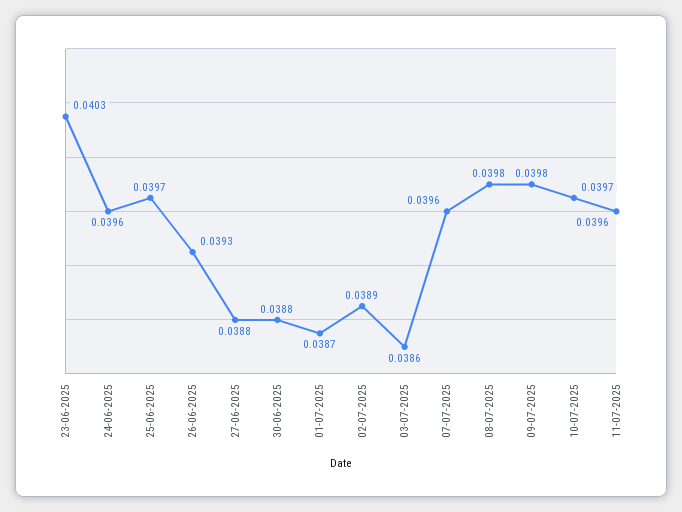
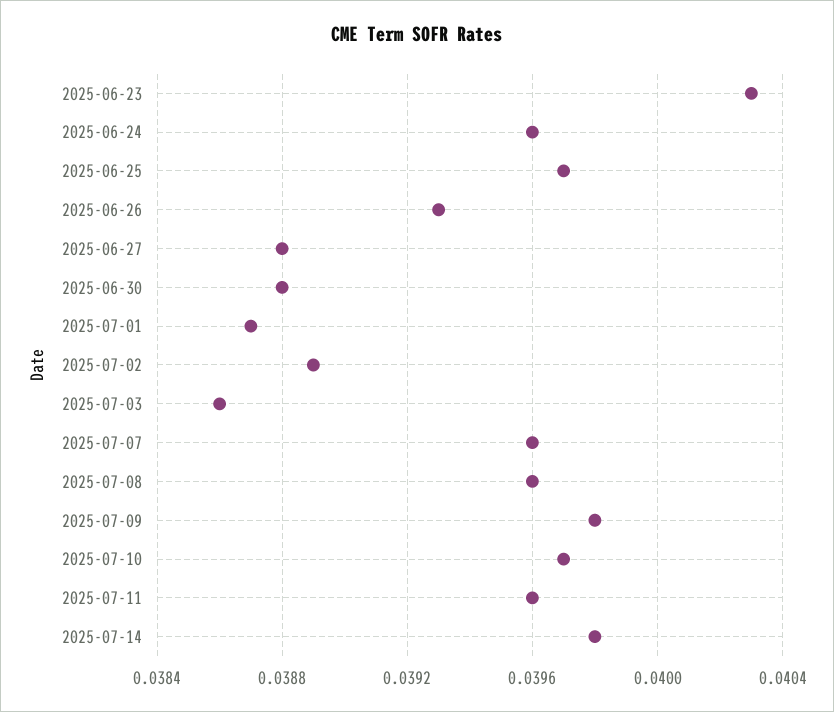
08-07-2025: 0.0398 -> 0.0396
2025-07-14: none -> 0.0398

